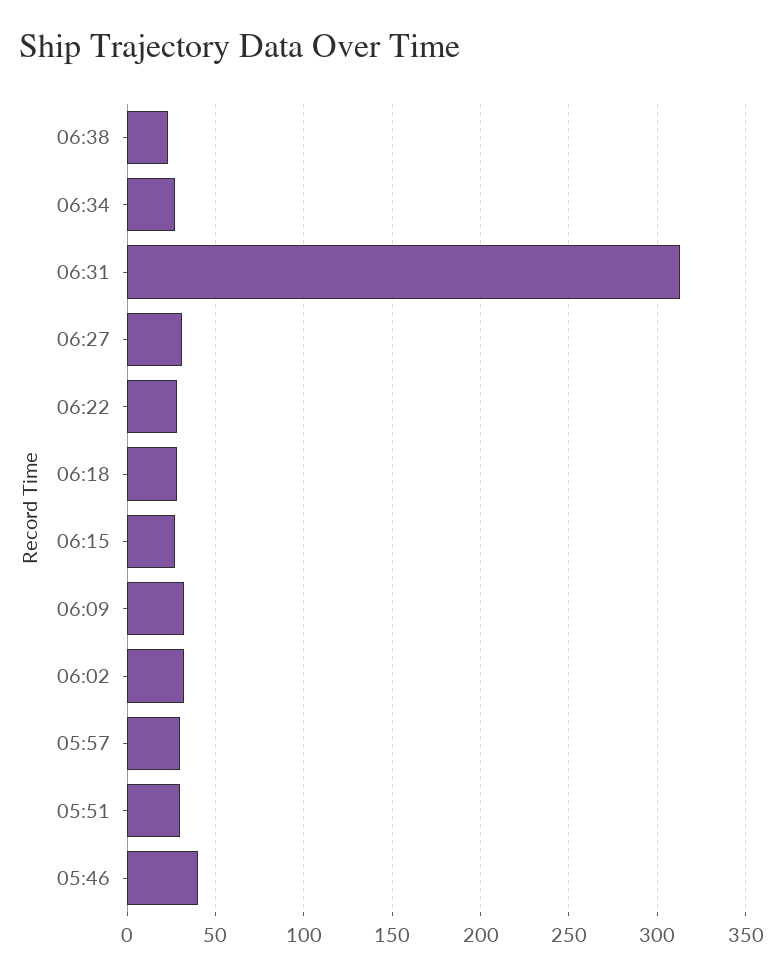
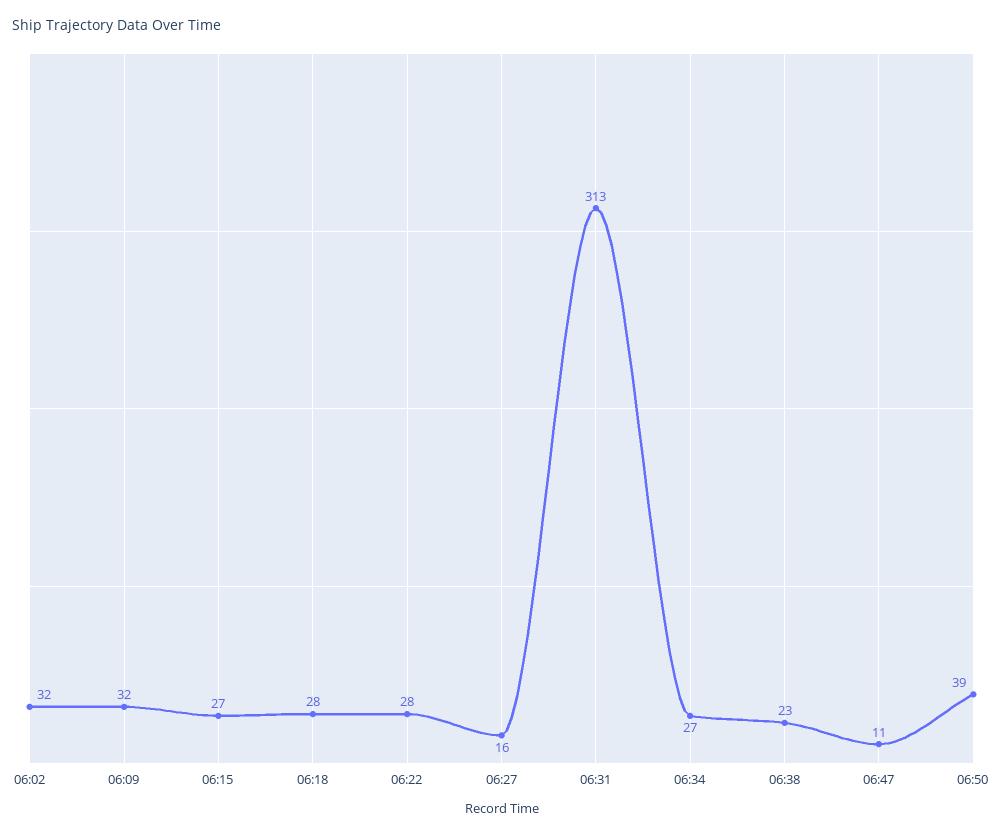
06:27: 30 -> 16
05:57: 30 -> none
05:51: 30 -> none
05:46: 40 -> none
06:47: none -> 11
06:50: none -> 39

